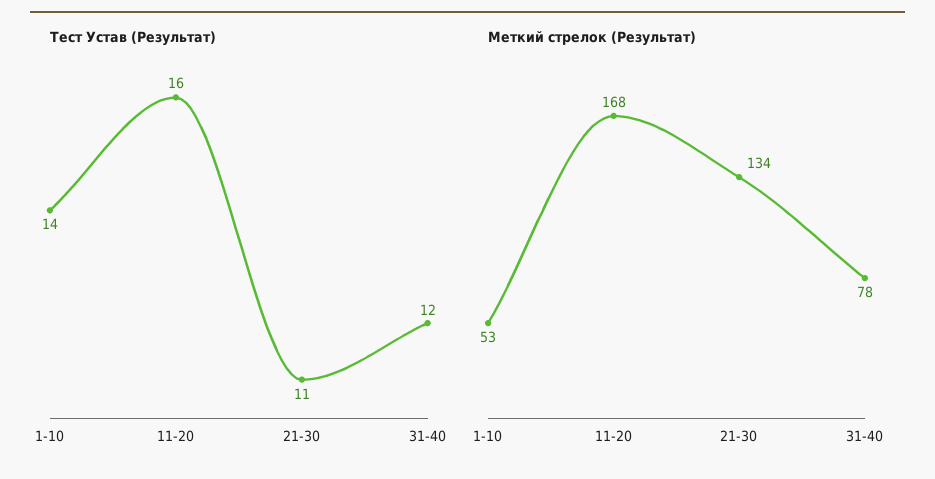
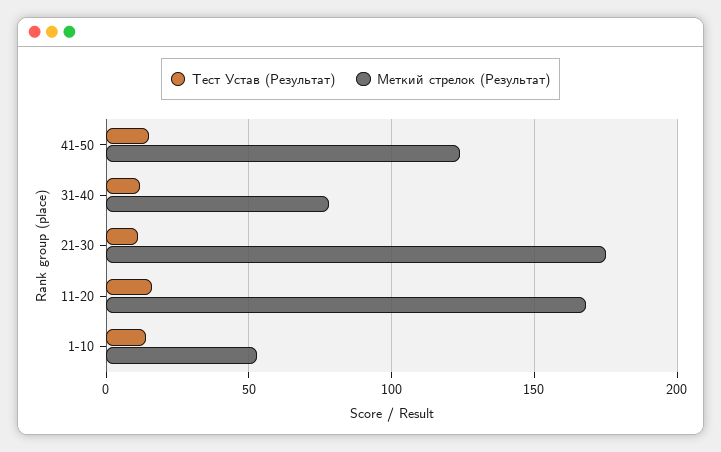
Меткий стрелок (Результат), 21-30: 134 -> 175
Тест Устав (Результат), 41-50: none -> 15
Меткий стрелок (Результат), 41-50: none -> 125

